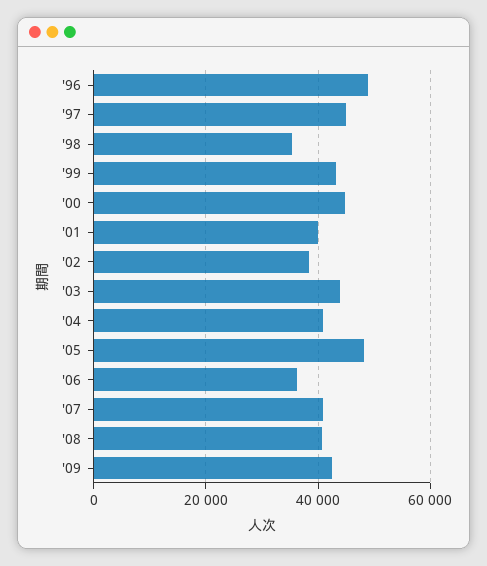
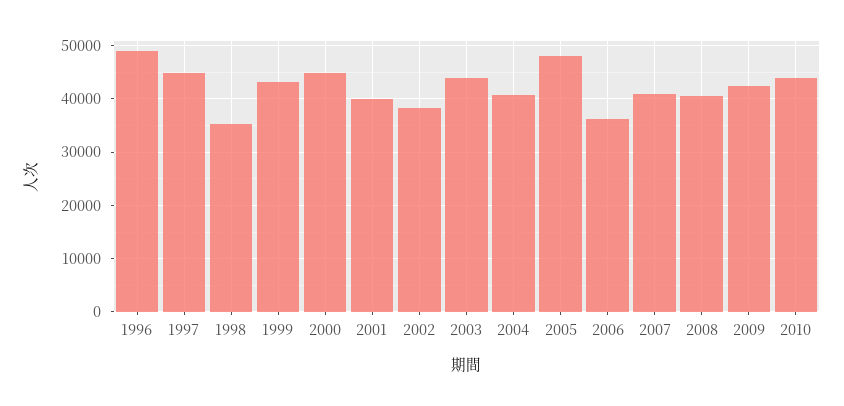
2010: none -> 44000

